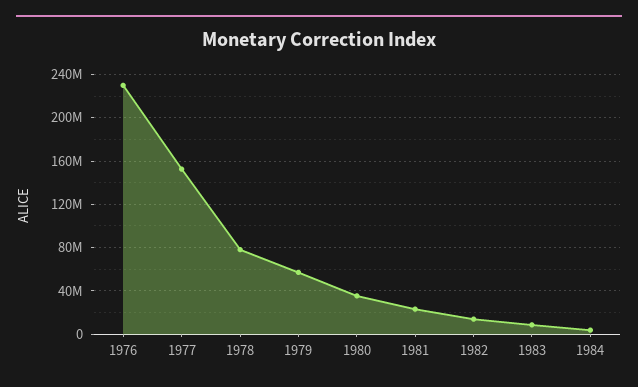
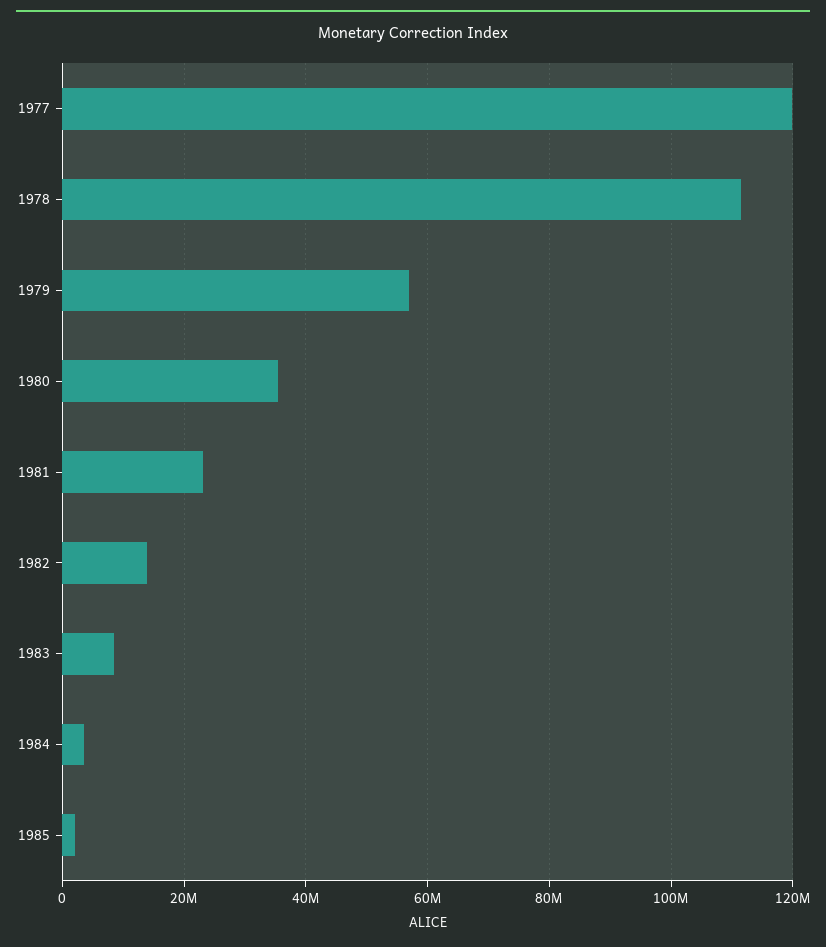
1976: 230000000 -> none
1977: 150000000 -> 120000000
1978: 80000000 -> 112000000
1985: none -> 2000000

